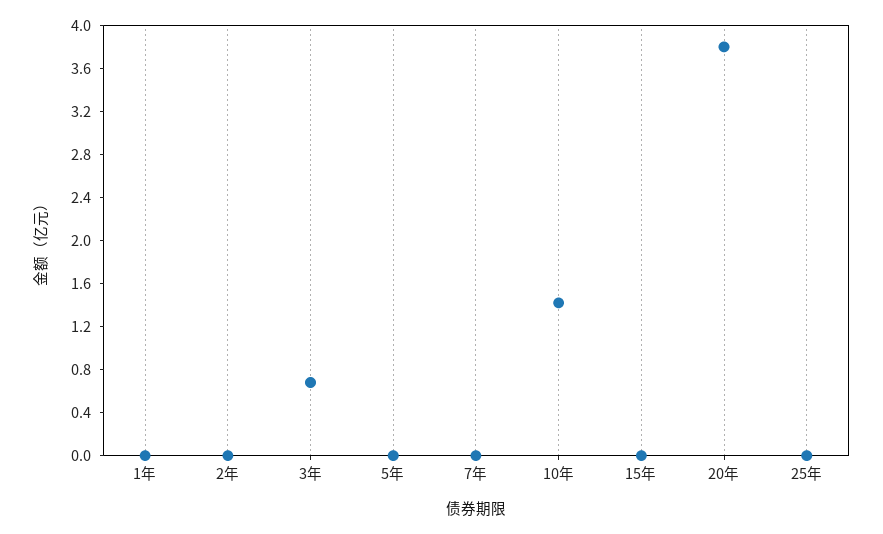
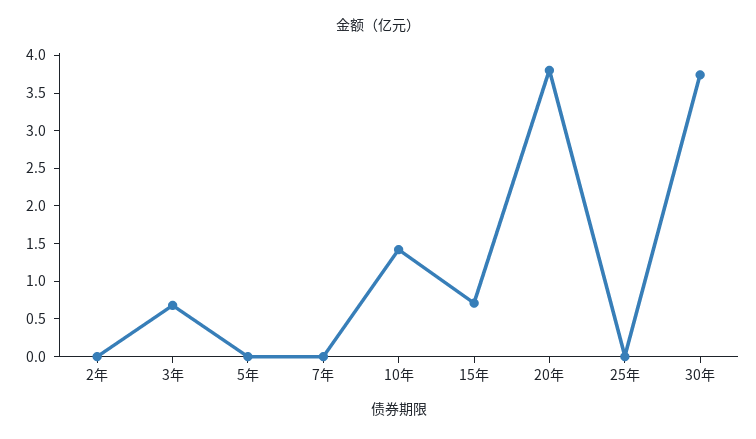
1年: 0 -> none
15年: 0 -> 0.75
30年: none -> 3.75

